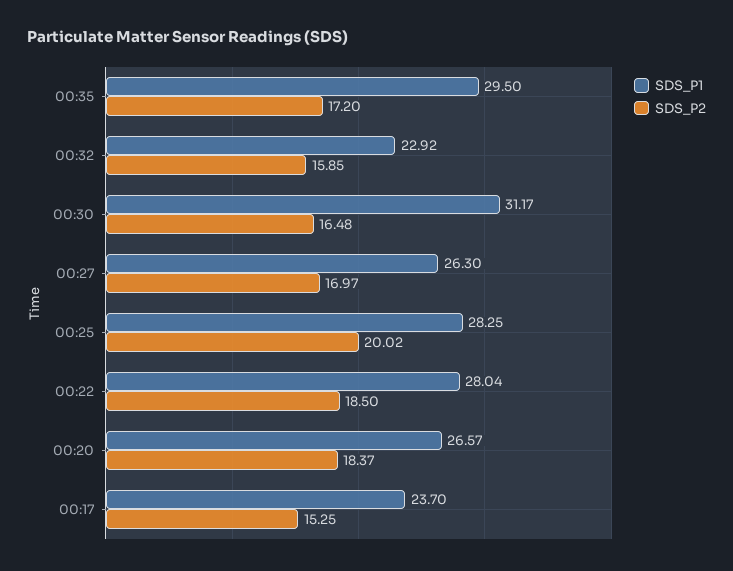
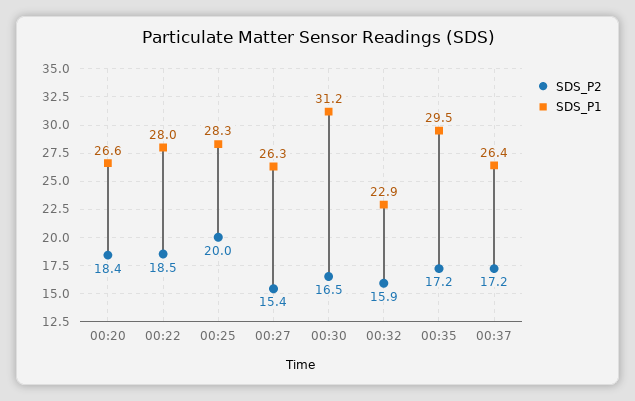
SDS_P2, 00:27: 16.97 -> 15.4
SDS_P1, 00:17: 23.7 -> none
SDS_P2, 00:17: 15.25 -> none
SDS_P2, 00:37: none -> 17.2
SDS_P1, 00:37: none -> 26.4

